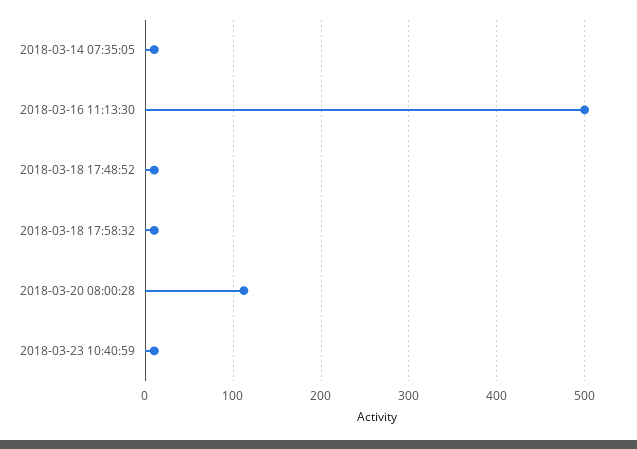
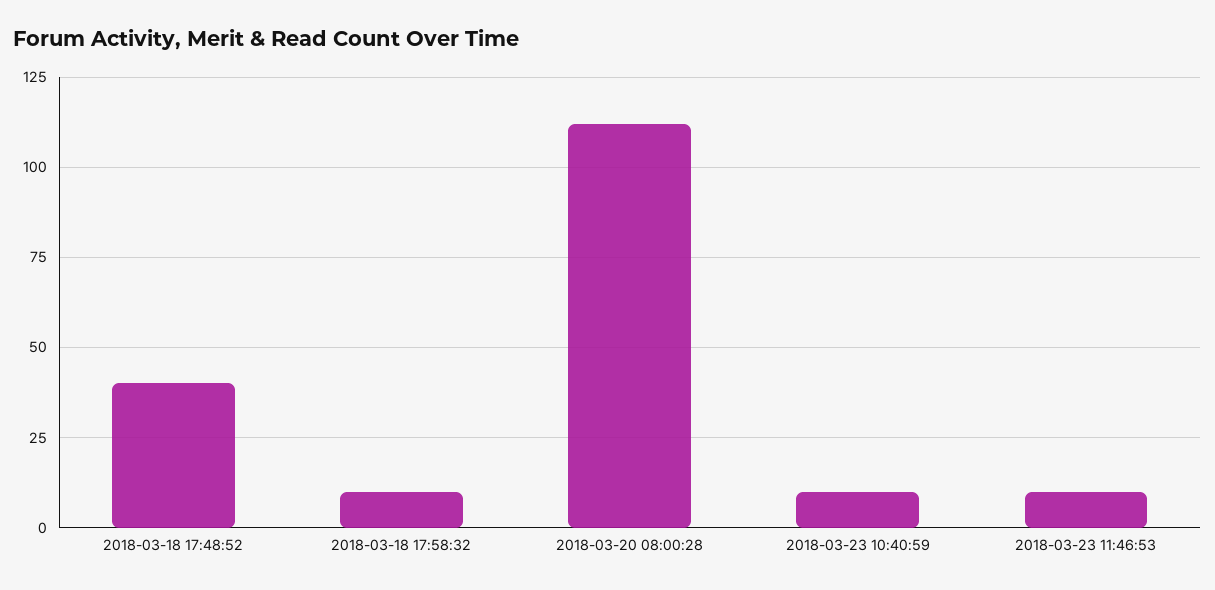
2018-03-14 07:35:05: 10 -> none
2018-03-16 11:13:30: 500 -> none
2018-03-18 17:48:52: 10 -> 40
2018-03-23 11:46:53: none -> 10

